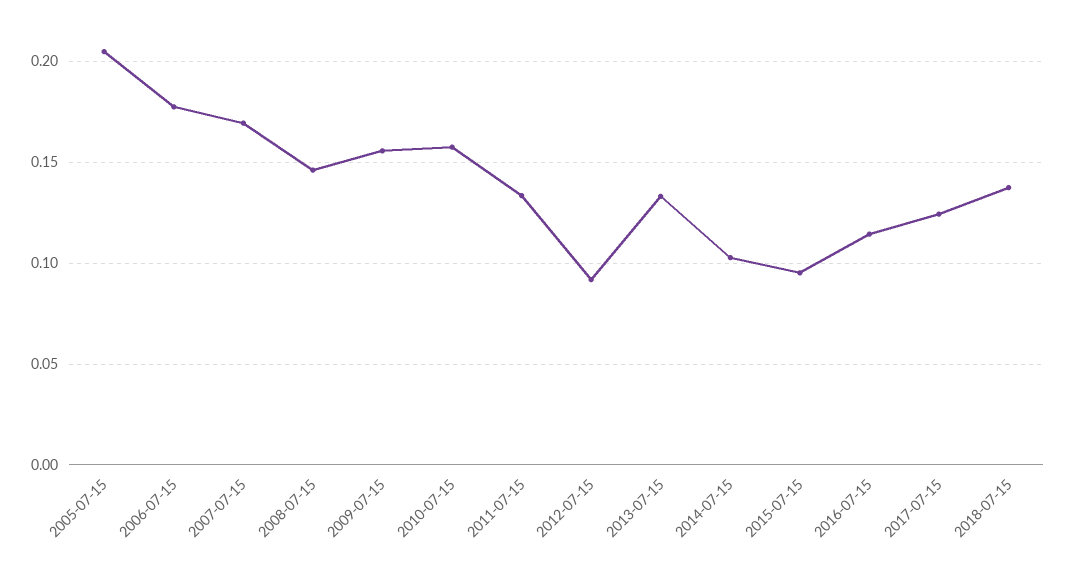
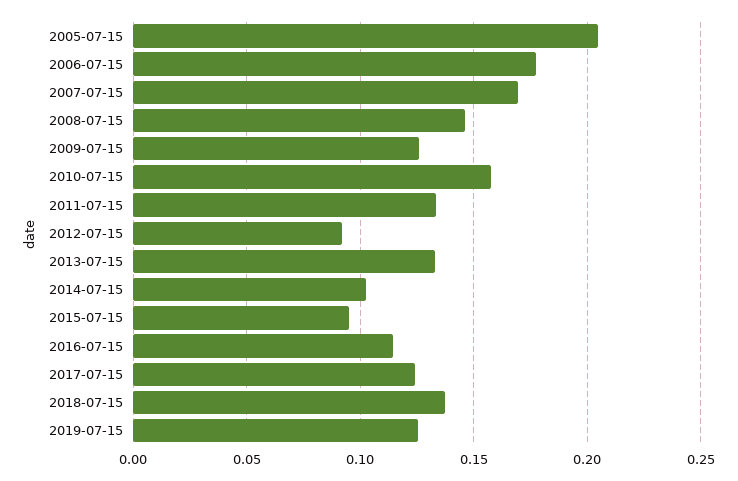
2009-07-15: 0.155 -> 0.125
2019-07-15: none -> 0.125

